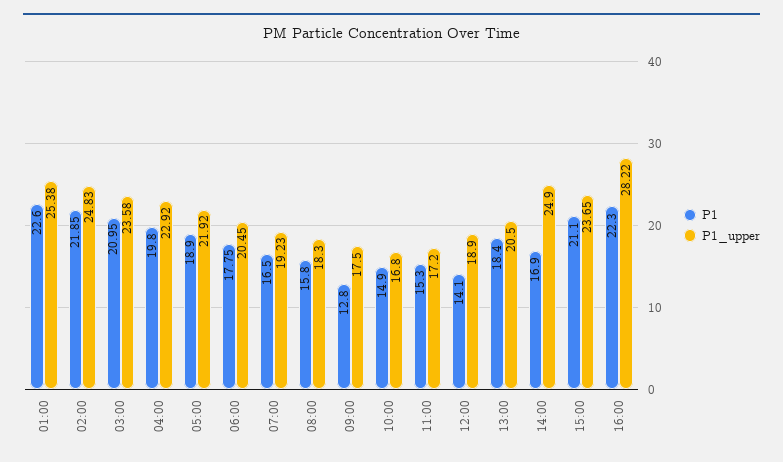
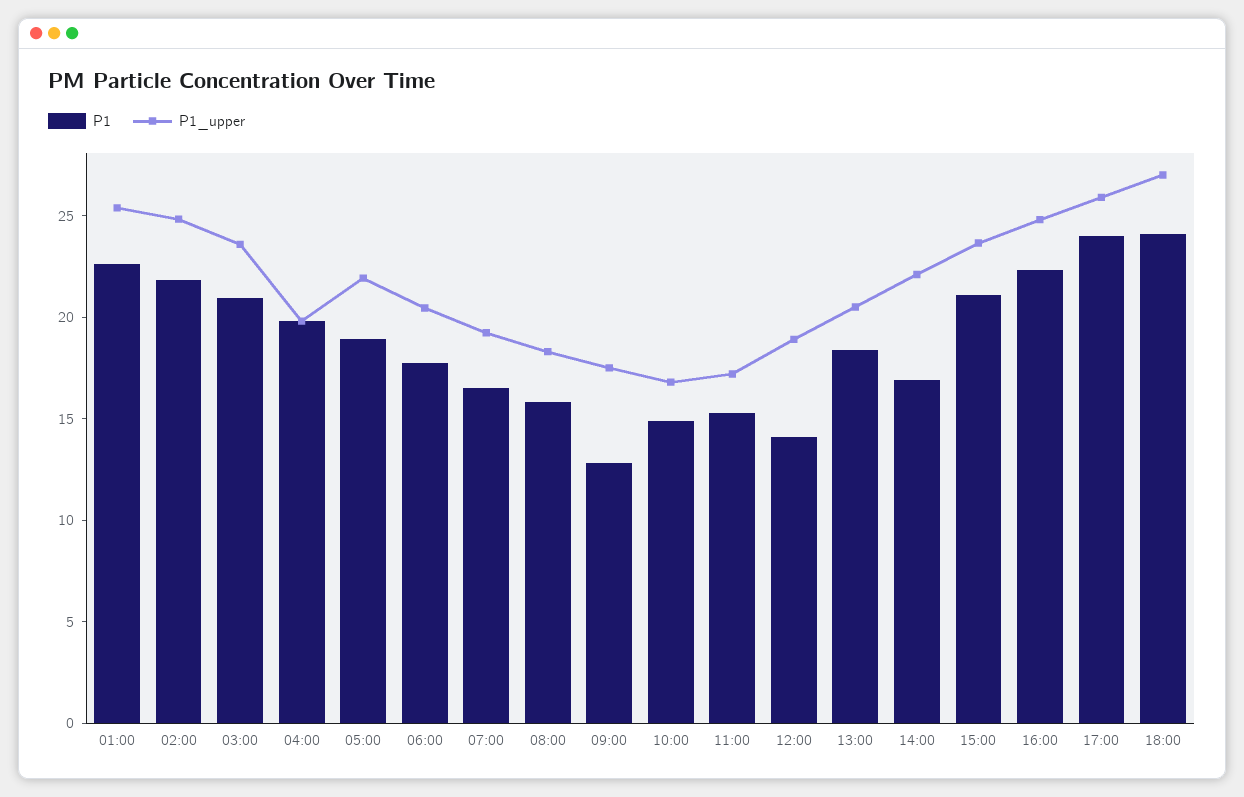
P1_upper, 04:00: 22.92 -> 20
P1_upper, 14:00: 24.9 -> 22
P1_upper, 16:00: 28.22 -> 25
P1, 17:00: none -> 24
P1_upper, 17:00: none -> 26
P1, 18:00: none -> 24
P1_upper, 18:00: none -> 27

